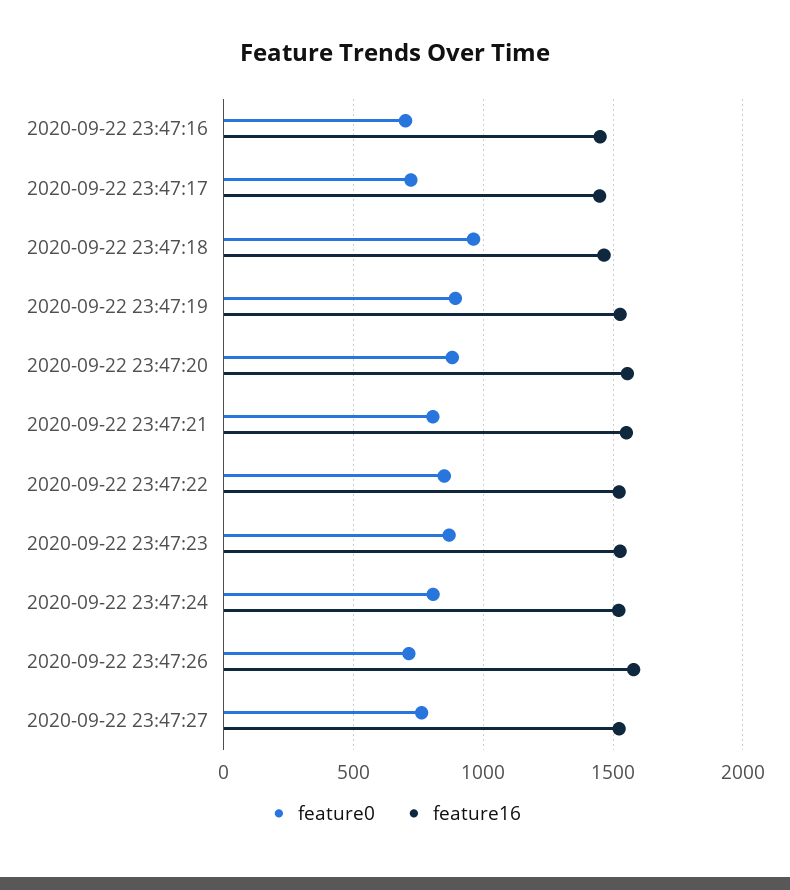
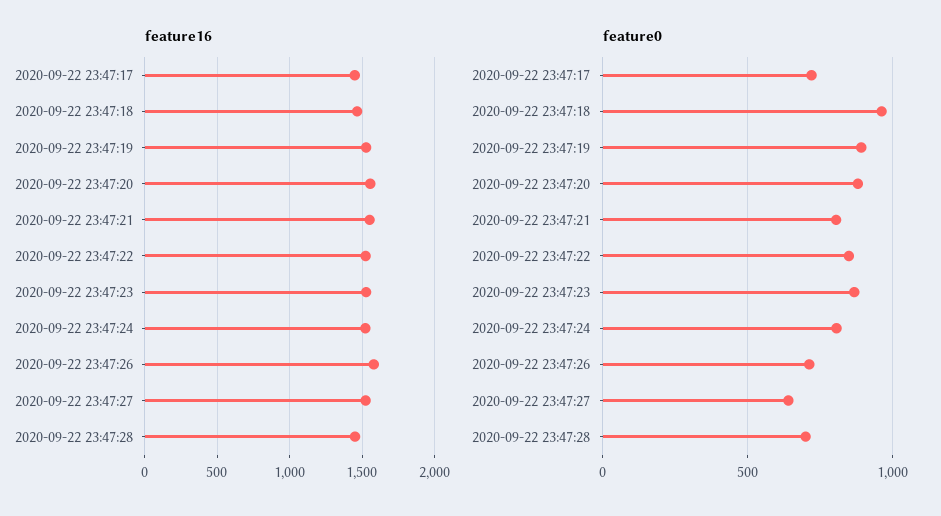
feature0, 2020-09-22 23:47:16: 700 -> none
feature16, 2020-09-22 23:47:16: 1450 -> none
feature0, 2020-09-22 23:47:27: 750 -> 650
feature16, 2020-09-22 23:47:28: none -> 1450
feature0, 2020-09-22 23:47:28: none -> 700

